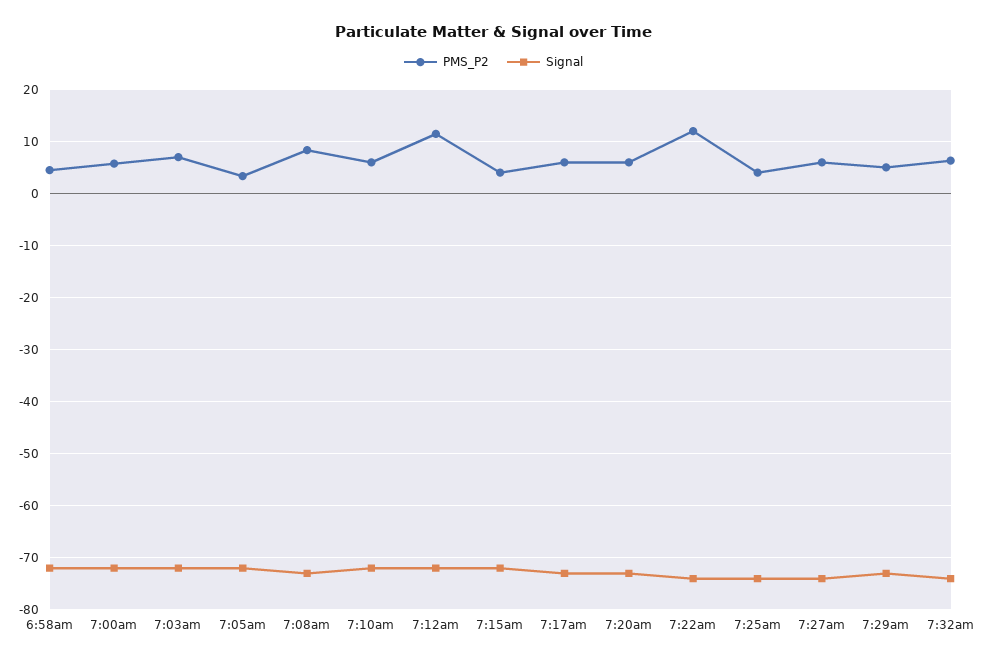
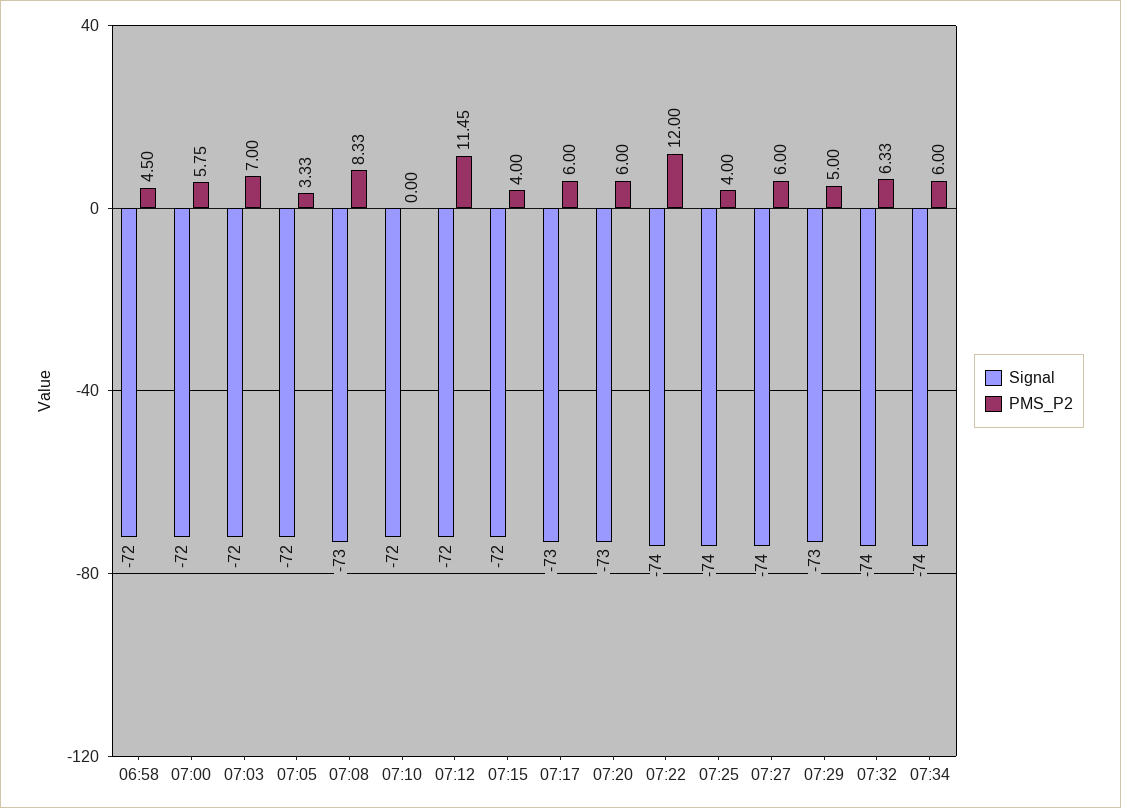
PMS_P2, 7:10am: 6 -> 0
Signal, 07:34: none -> -74
PMS_P2, 07:34: none -> 6

